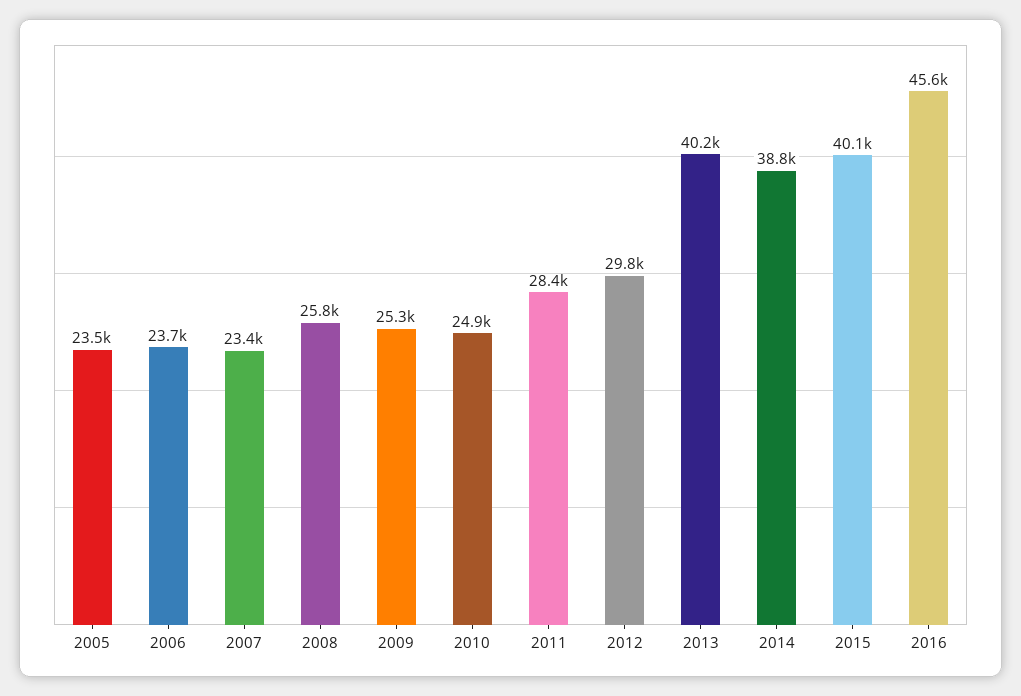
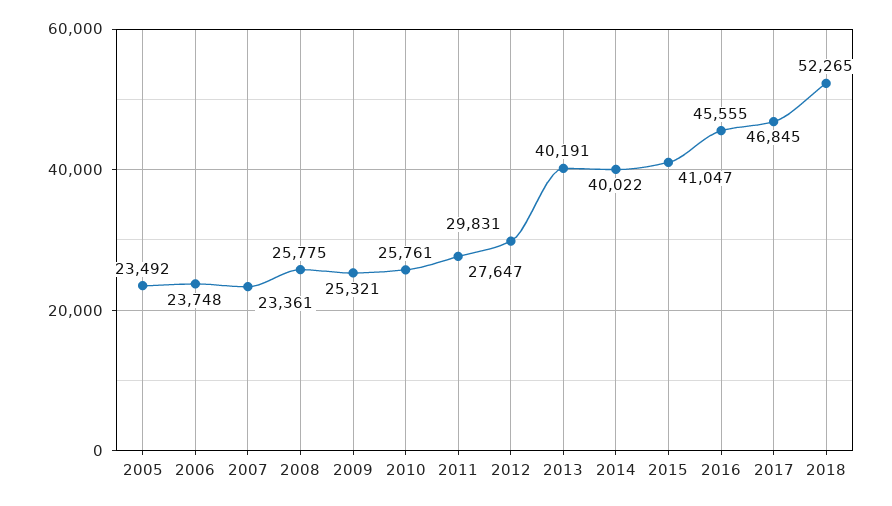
2010: 24900 -> 25761
2011: 28400 -> 27647
2014: 38800 -> 40022
2015: 40100 -> 41047
2017: none -> 46845
2018: none -> 52265

